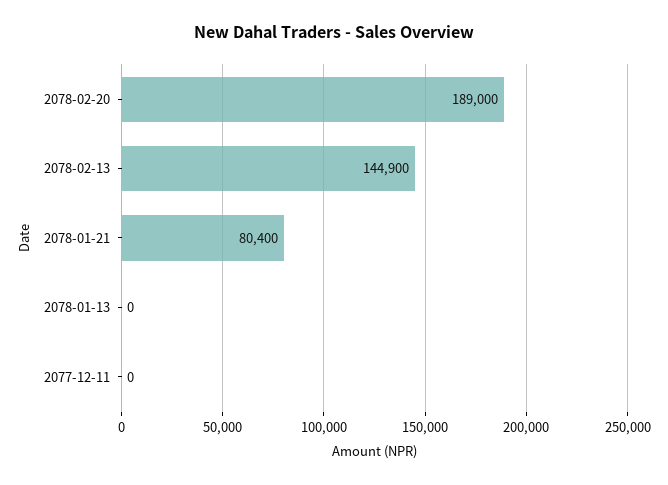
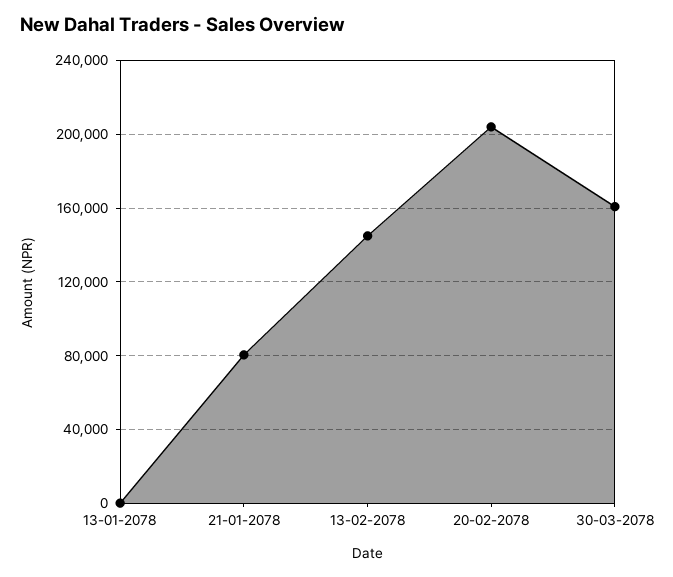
2078-02-20: 189000 -> 205000
2077-12-11: 0 -> none
30-03-2078: none -> 160000

